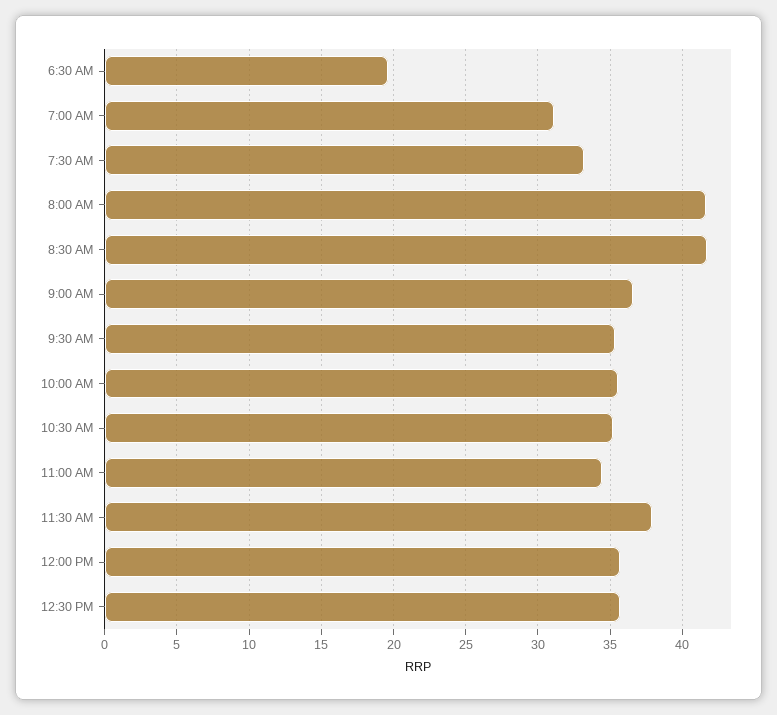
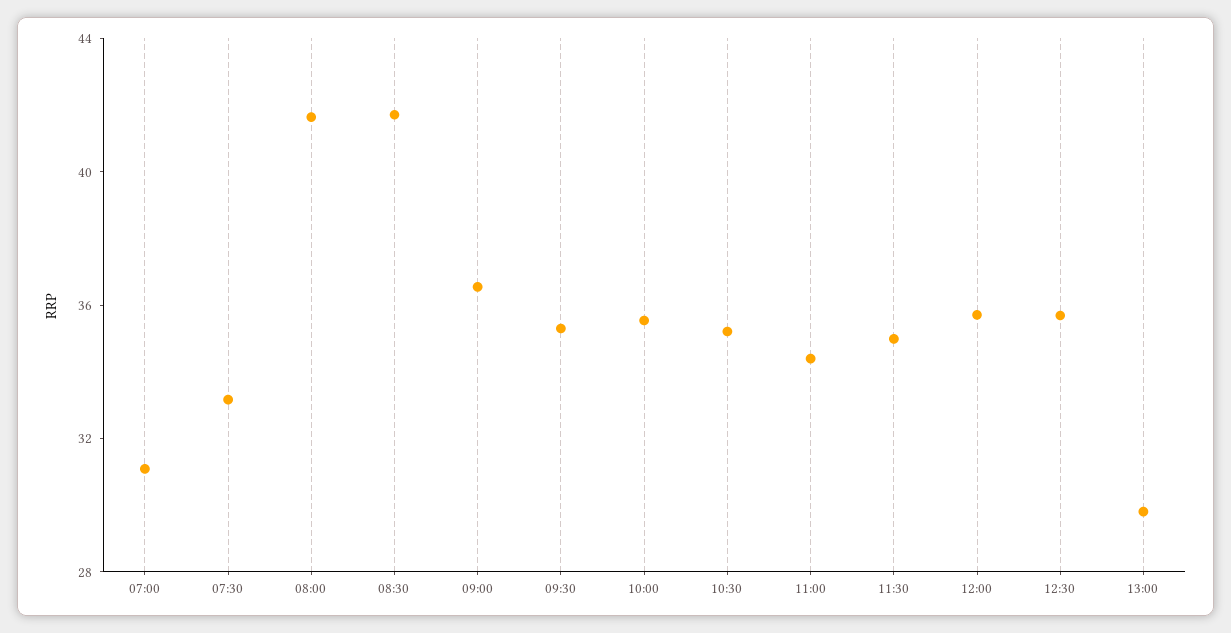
6:30 AM: 19.5 -> none
11:30 AM: 38 -> 35
13:00: none -> 30

